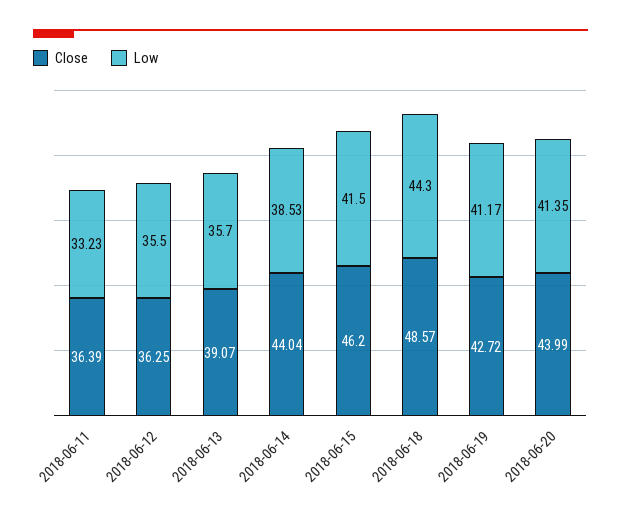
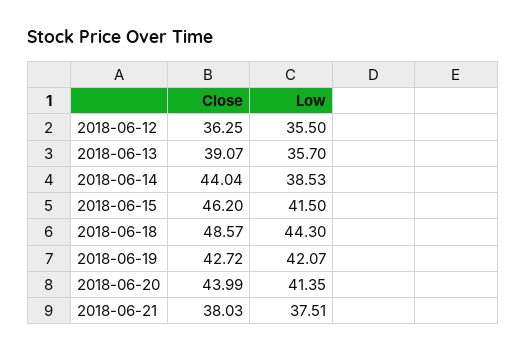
Close, 2018-06-11: 36.39 -> none
Low, 2018-06-11: 33.23 -> none
Low, 2018-06-19: 41.17 -> 42.07
Close, 2018-06-21: none -> 38.03
Low, 2018-06-21: none -> 37.51

